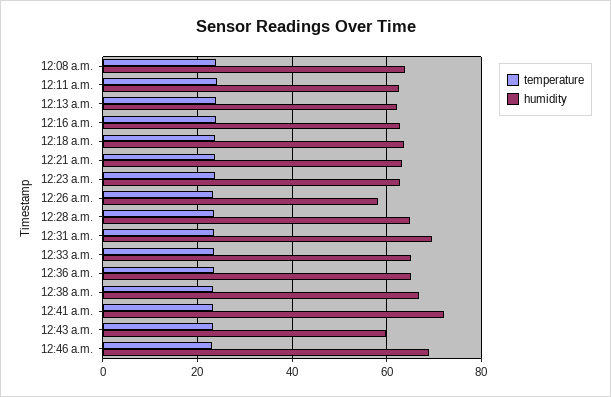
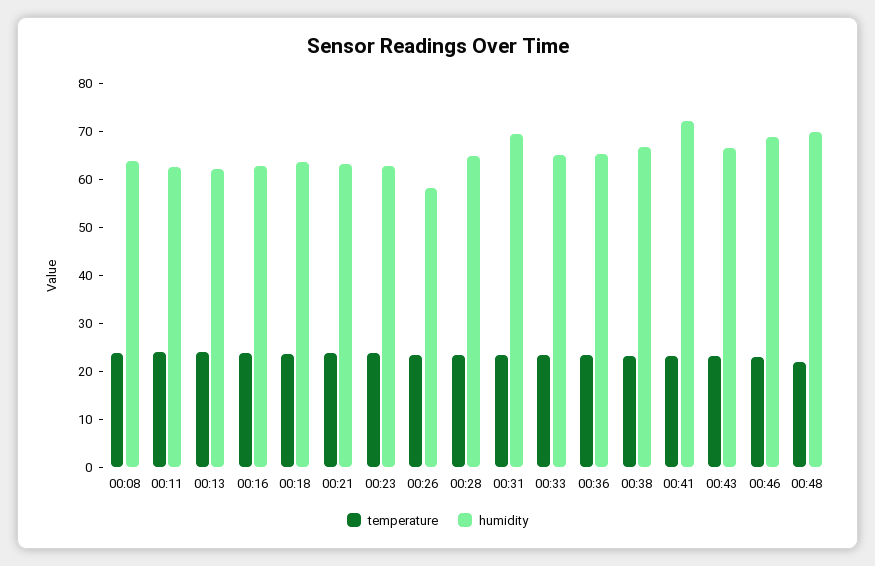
humidity, 12:43 a.m.: 60 -> 66
temperature, 00:48: none -> 22
humidity, 00:48: none -> 70

